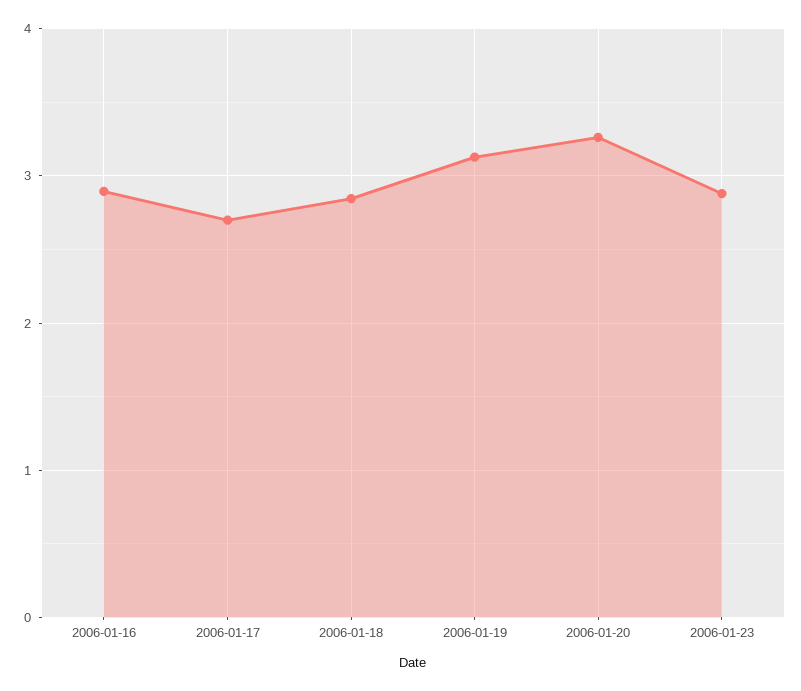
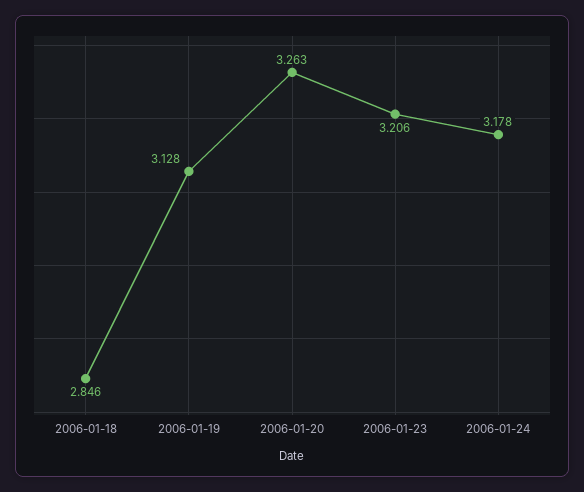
2006-01-16: 2.9 -> none
2006-01-17: 2.7 -> none
2006-01-23: 2.9 -> 3.206
2006-01-24: none -> 3.178

